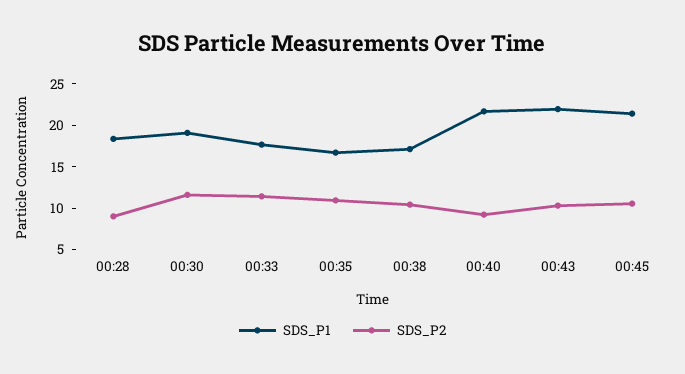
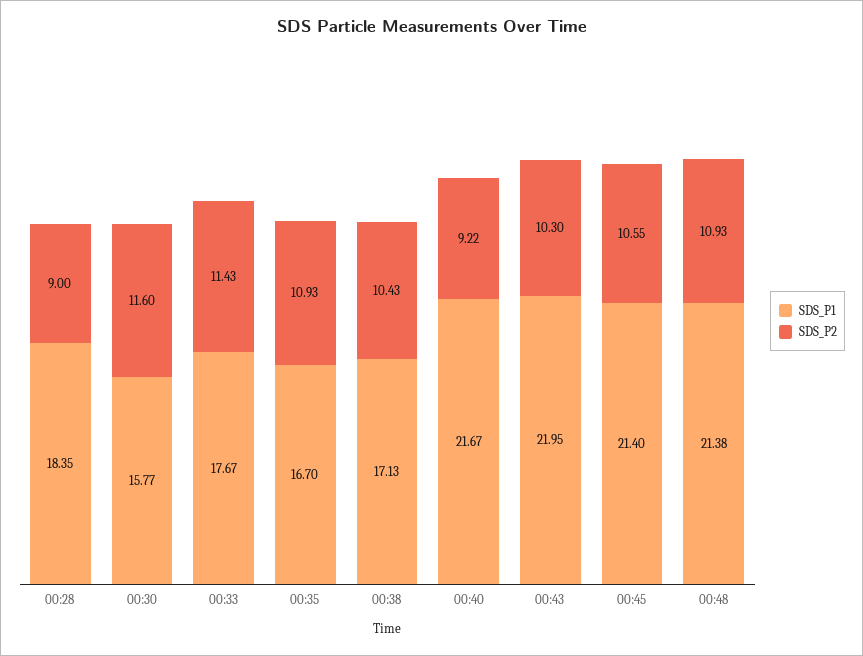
SDS_P1, 00:30: 19 -> 15.77
SDS_P1, 00:48: none -> 21.38
SDS_P2, 00:48: none -> 10.93

